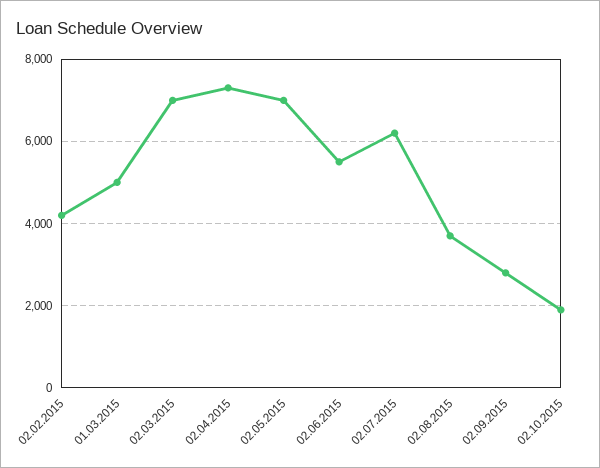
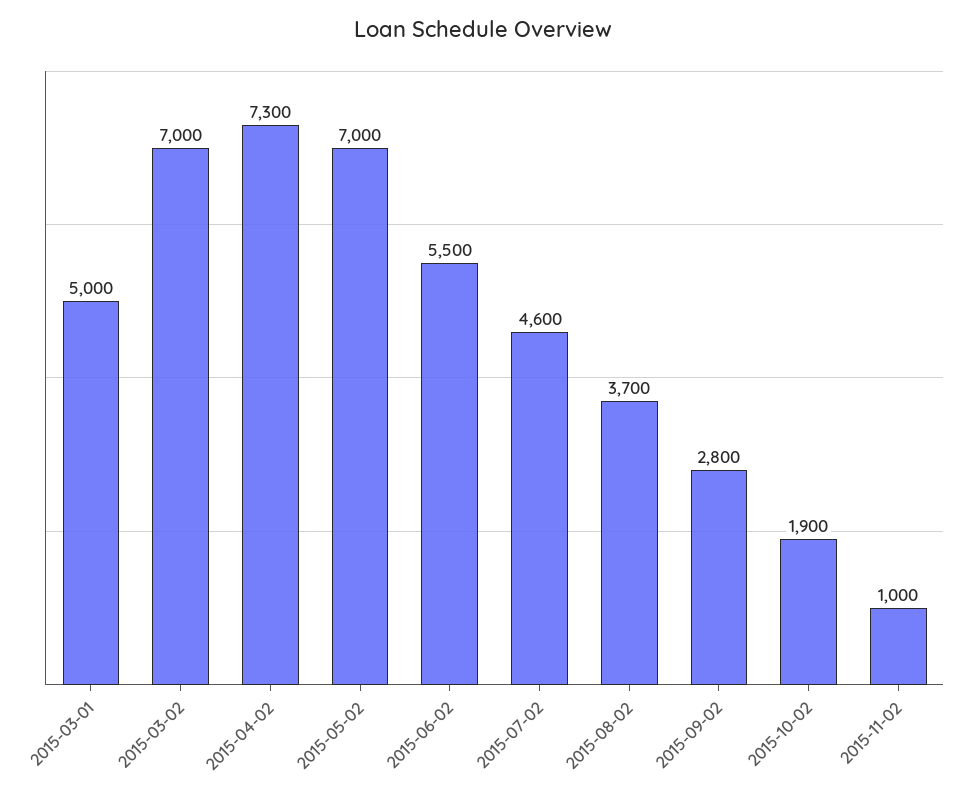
02.02.2015: 4200 -> none
02.07.2015: 6200 -> 4600
2015-11-02: none -> 1000

